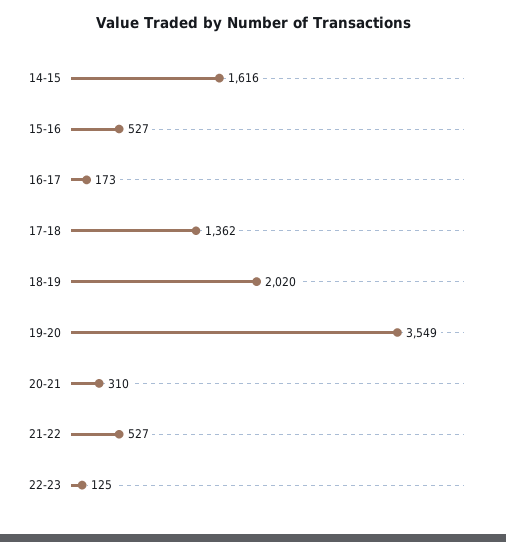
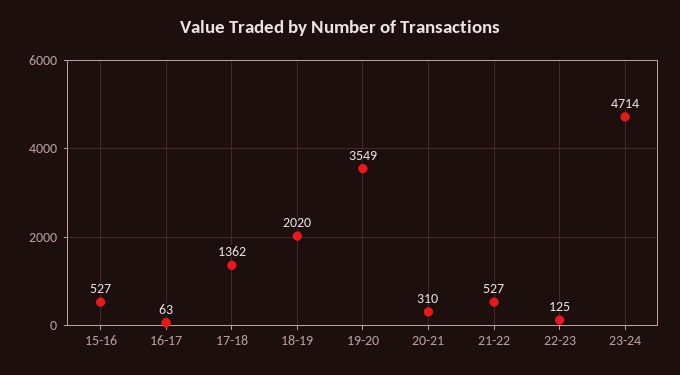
14-15: 1616 -> none
16-17: 173 -> 63
23-24: none -> 4714

